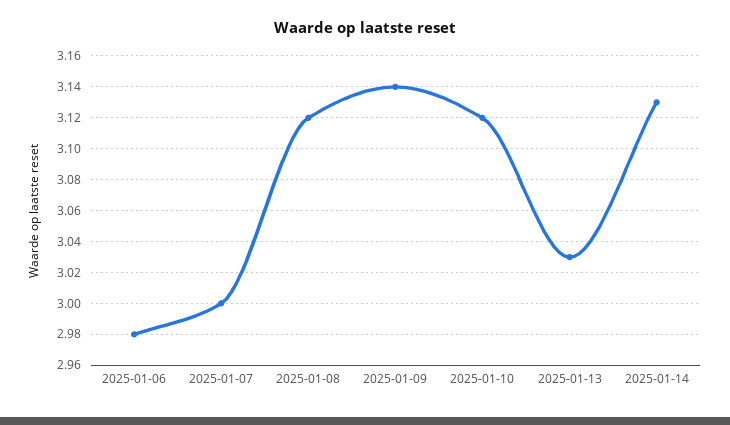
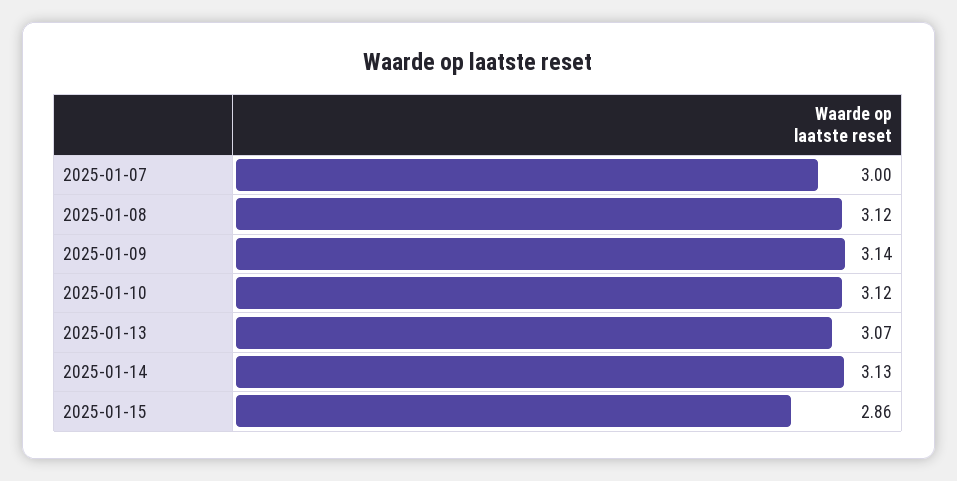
2025-01-06: 2.98 -> none
2025-01-13: 3.03 -> 3.07
2025-01-15: none -> 2.86

